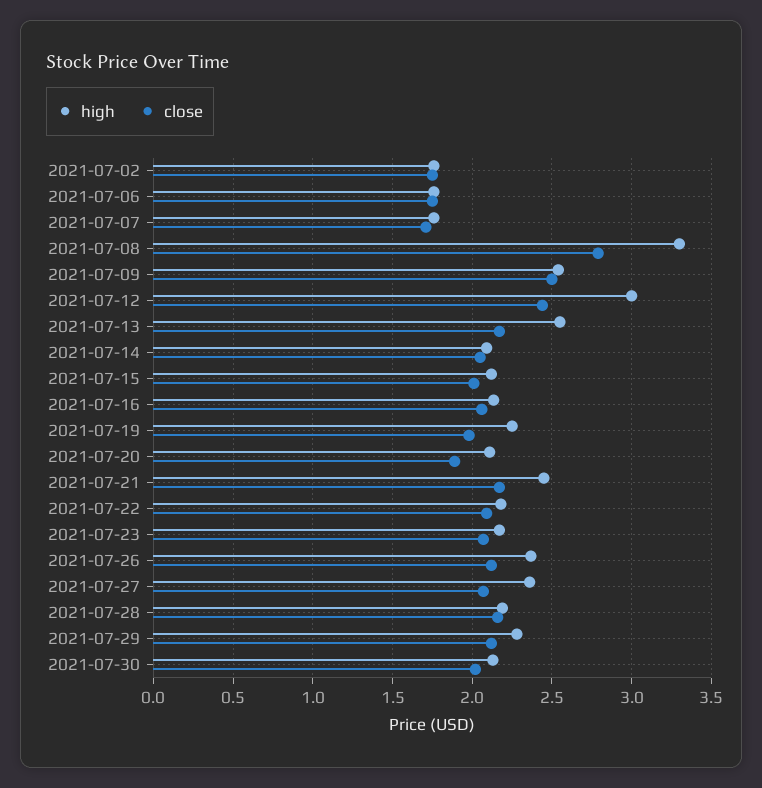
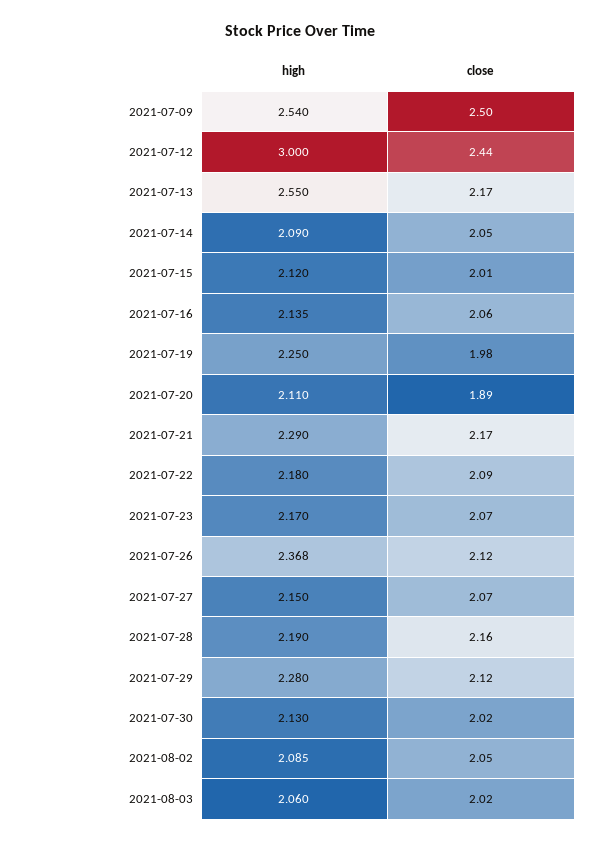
high, 2021-07-02: 1.75 -> none
close, 2021-07-02: 1.75 -> none
high, 2021-07-06: 1.75 -> none
close, 2021-07-06: 1.75 -> none
high, 2021-07-07: 1.75 -> none
close, 2021-07-07: 1.7 -> none
high, 2021-07-08: 3.3 -> none
close, 2021-07-08: 2.8 -> none
high, 2021-07-21: 2.45 -> 2.29
high, 2021-07-27: 2.35 -> 2.15
high, 2021-08-02: none -> 2.085
close, 2021-08-02: none -> 2.05
high, 2021-08-03: none -> 2.06
close, 2021-08-03: none -> 2.02

